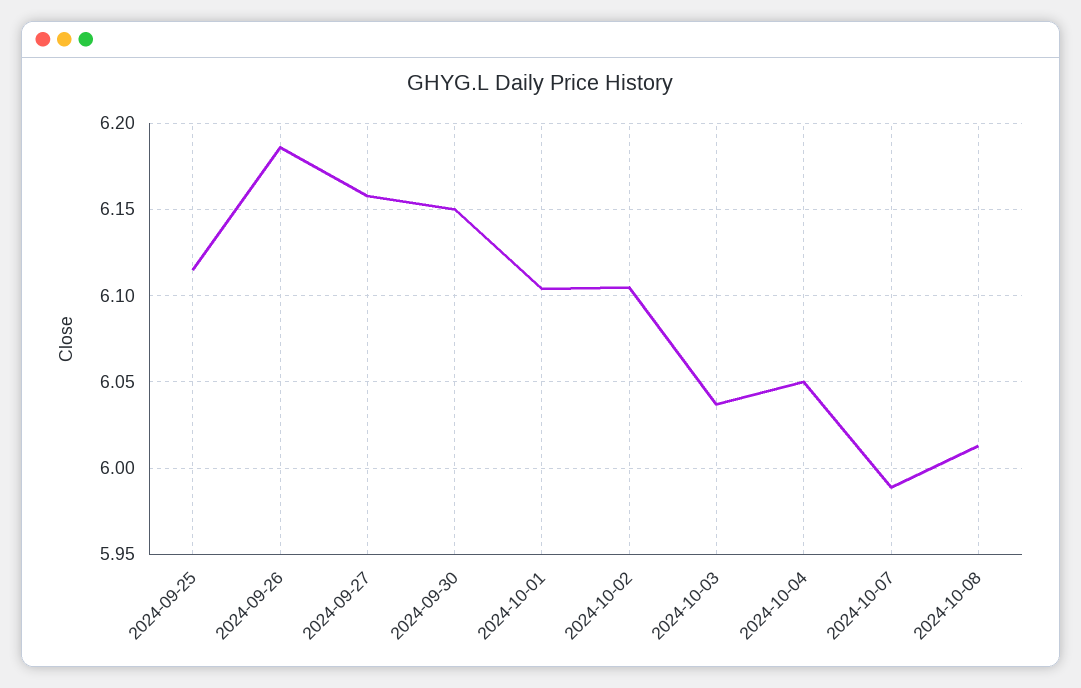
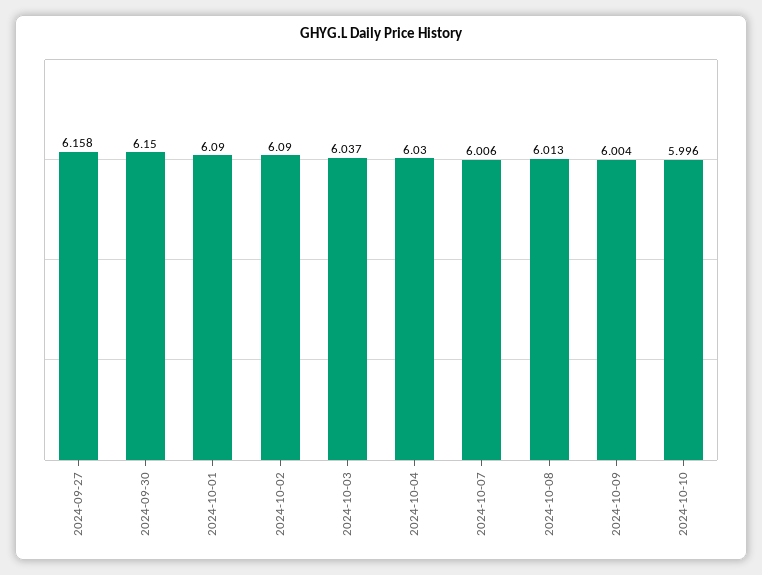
2024-09-25: 6.115 -> none
2024-09-26: 6.185 -> none
2024-10-01: 6.105 -> 6.09
2024-10-02: 6.105 -> 6.09
2024-10-04: 6.05 -> 6.03
2024-10-07: 5.99 -> 6.006
2024-10-09: none -> 6.004
2024-10-10: none -> 5.996

